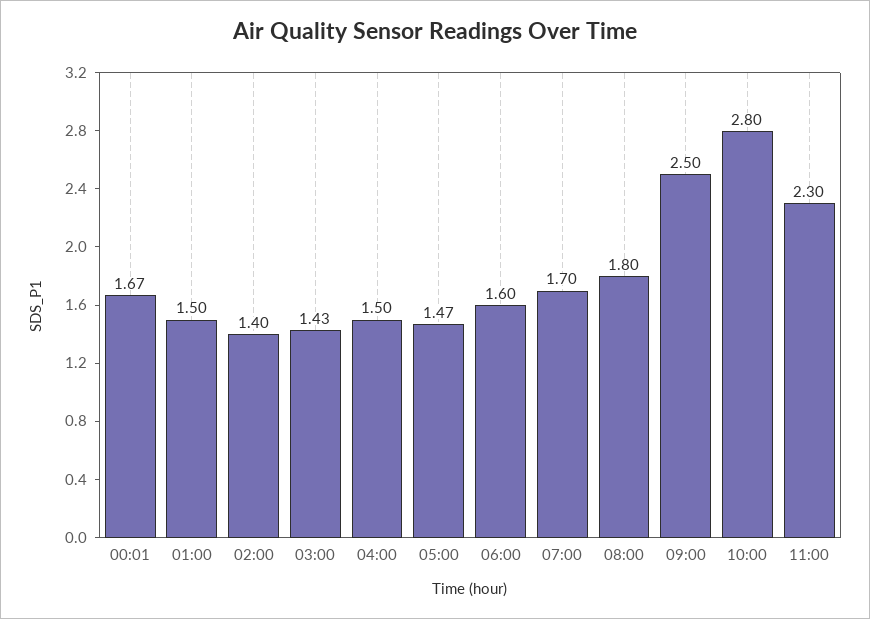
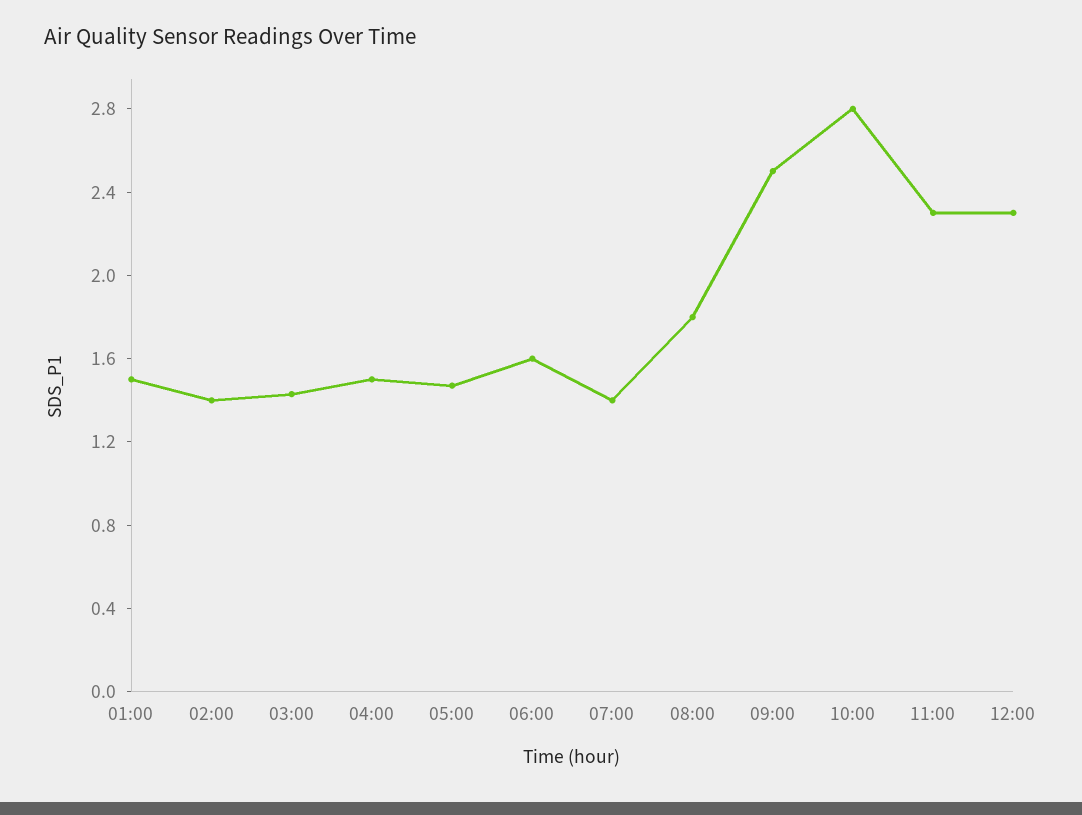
00:01: 1.67 -> none
07:00: 1.7 -> 1.4
12:00: none -> 2.3

